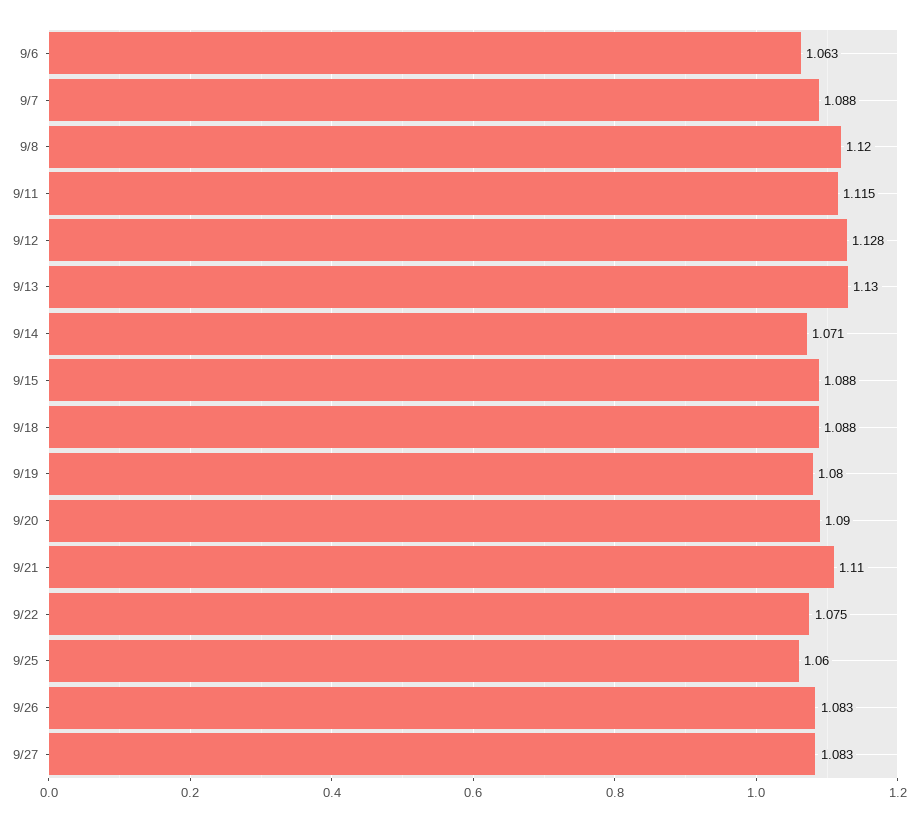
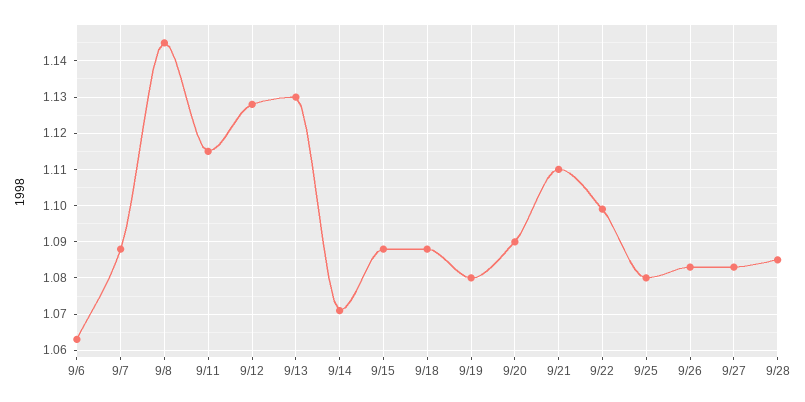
9/8: 1.12 -> 1.145
9/22: 1.075 -> 1.1
9/25: 1.06 -> 1.08
9/28: none -> 1.085

